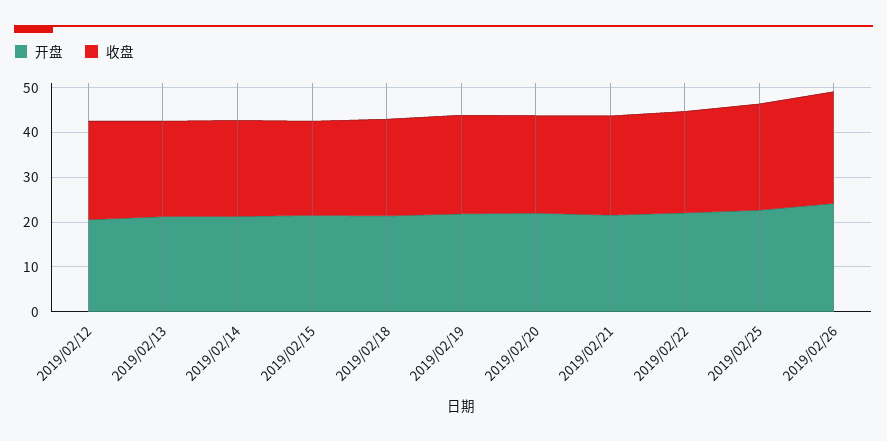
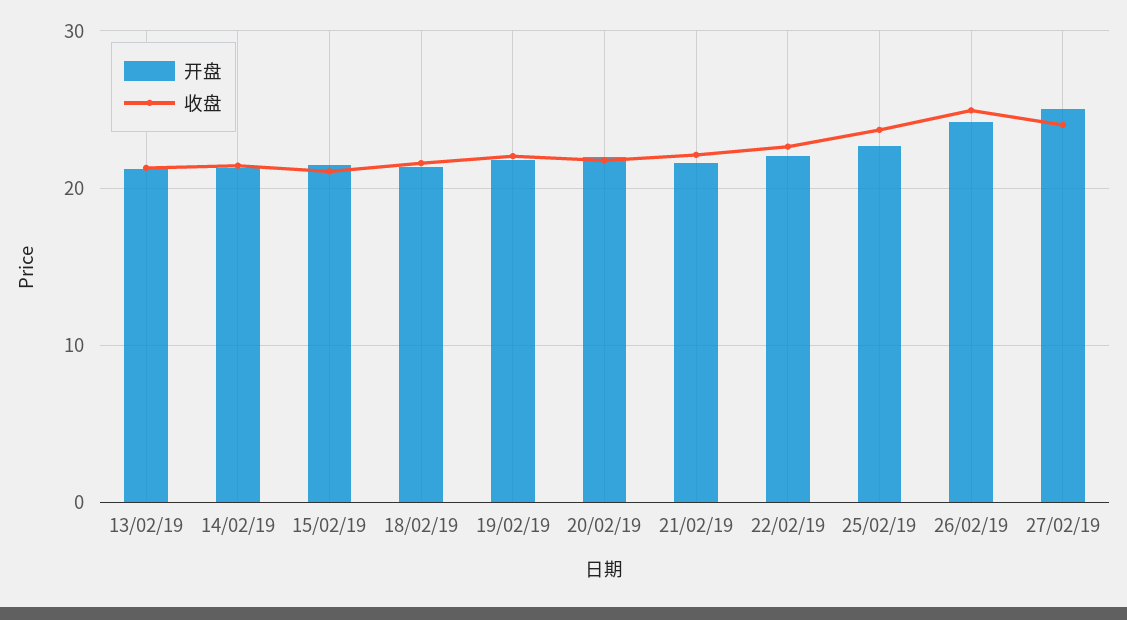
开盘, 2019/02/12: 20 -> none
收盘, 2019/02/12: 22 -> none
开盘, 27/02/19: none -> 25
收盘, 27/02/19: none -> 24

